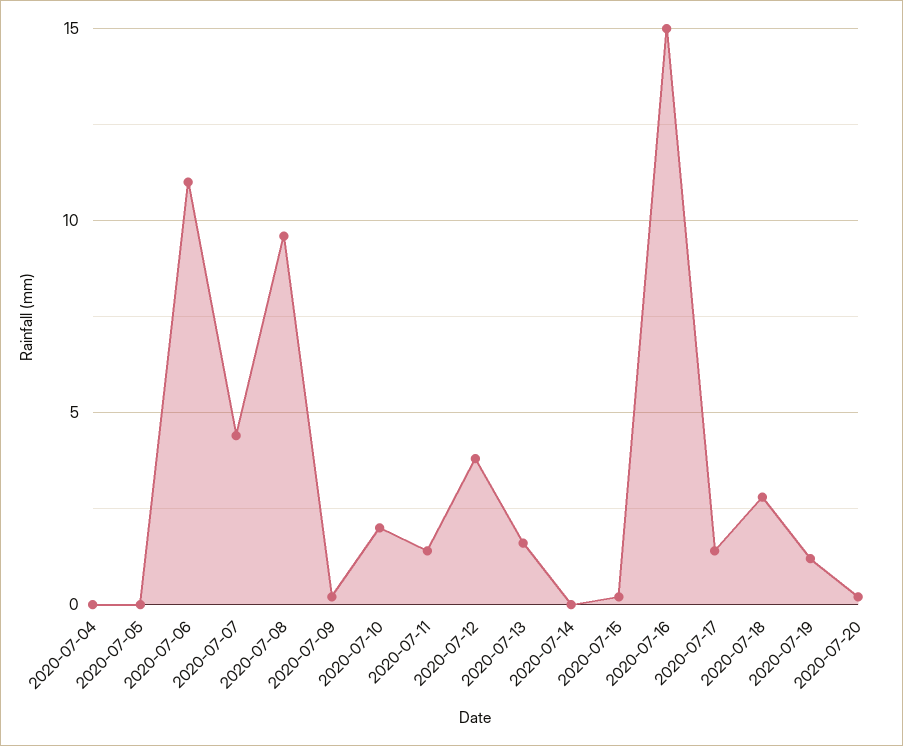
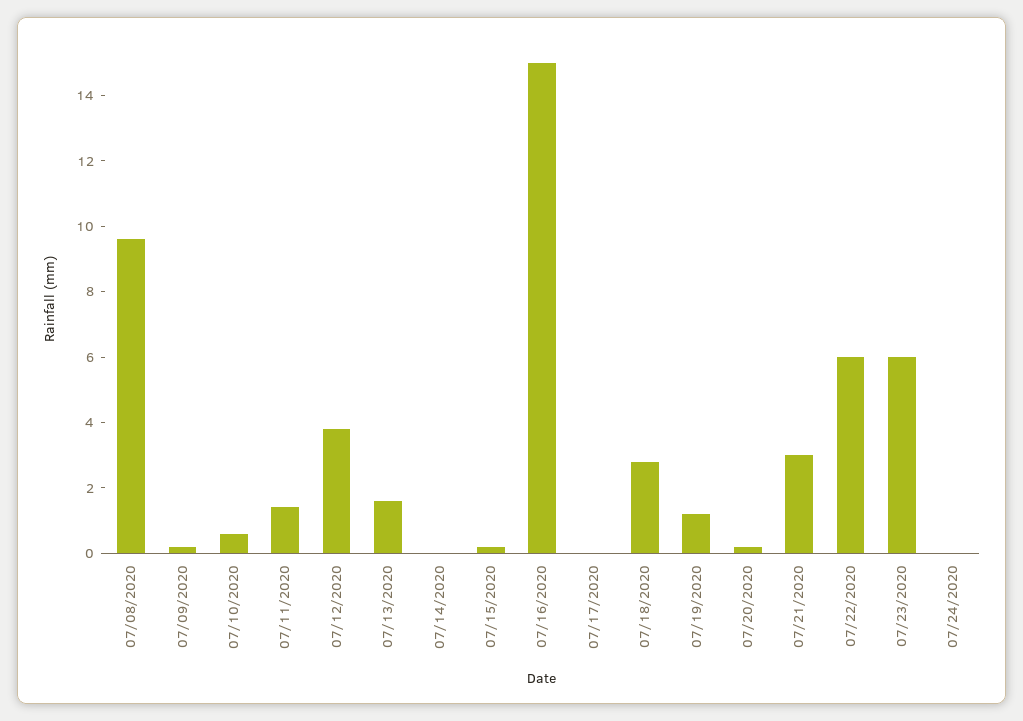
2020-07-04: 0 -> none
2020-07-05: 0 -> none
2020-07-06: 11 -> none
2020-07-07: 4.5 -> none
2020-07-10: 2 -> 0.5
2020-07-17: 1.5 -> 0
07/21/2020: none -> 3
07/22/2020: none -> 6
07/23/2020: none -> 6
07/24/2020: none -> 0

